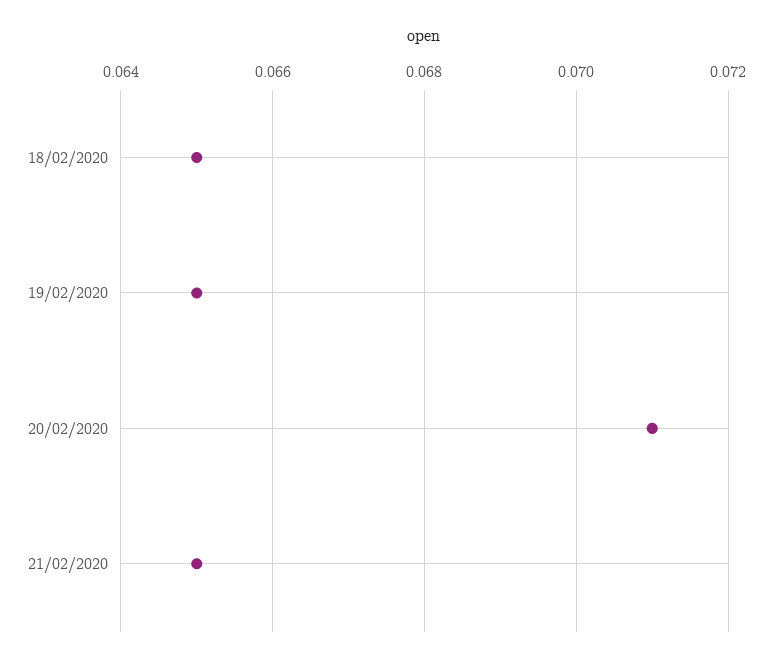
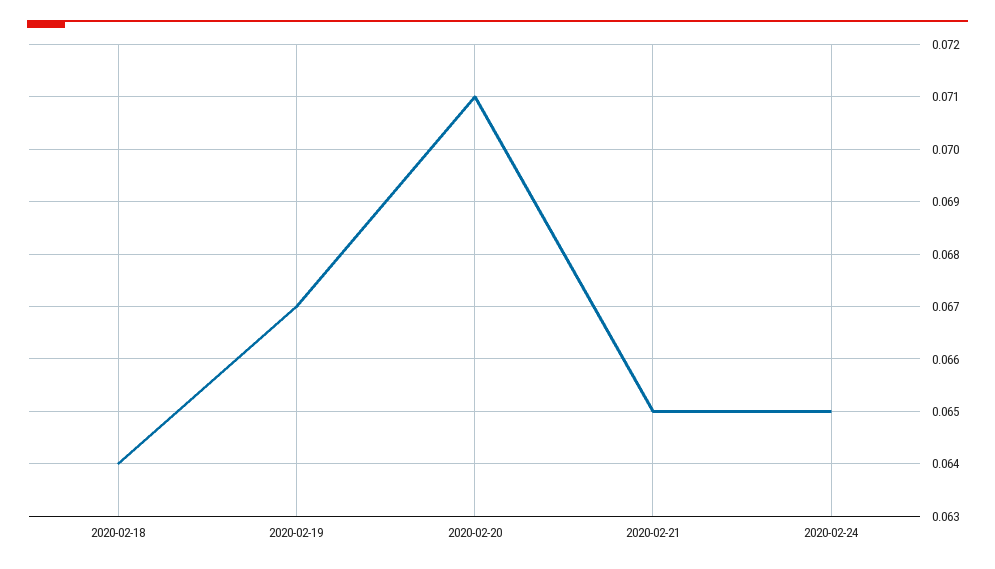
18/02/2020: 0.065 -> 0.064
19/02/2020: 0.065 -> 0.067
2020-02-24: none -> 0.065

